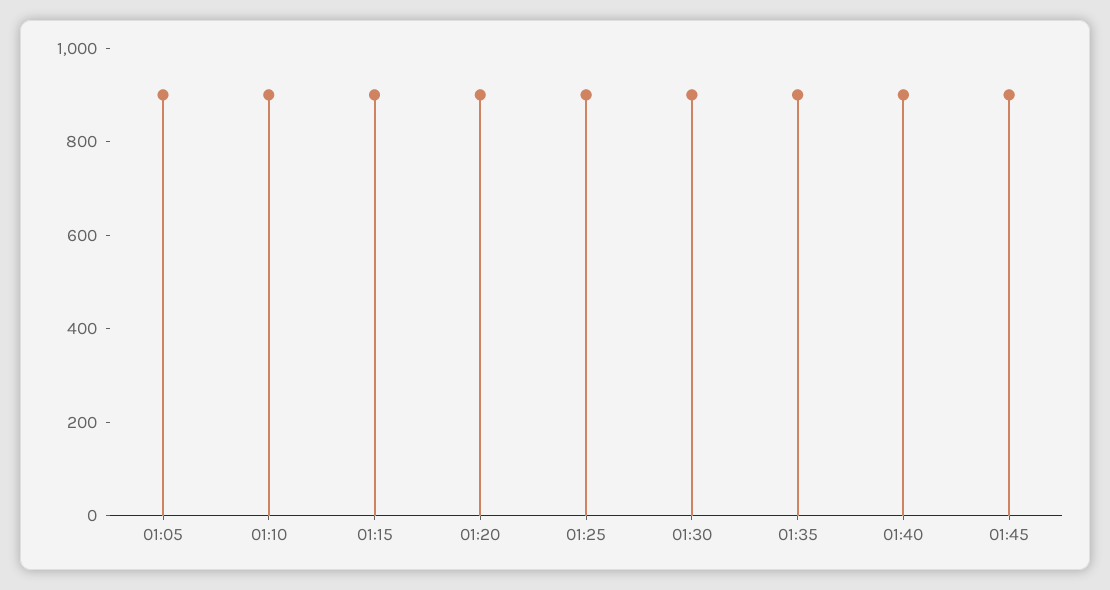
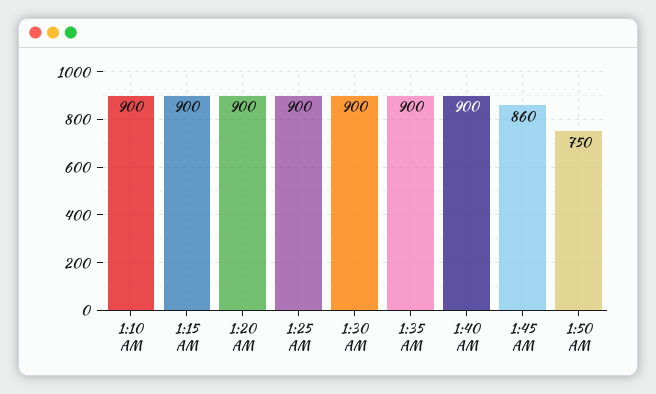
01:05: 900 -> none
01:45: 900 -> 860
1:50 AM: none -> 750

